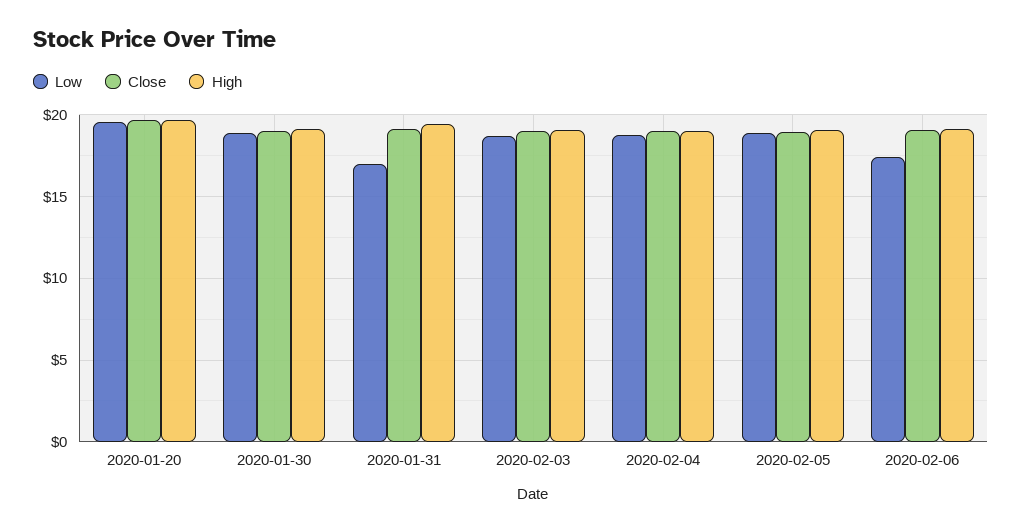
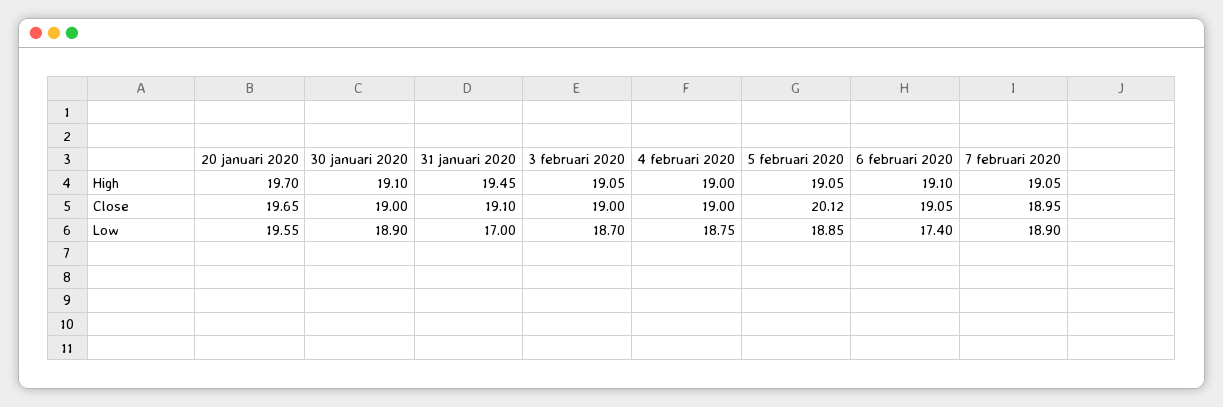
Close, 2020-02-05: 19 -> 20.12
High, 7 februari 2020: none -> 19.05
Close, 7 februari 2020: none -> 18.95
Low, 7 februari 2020: none -> 18.9

